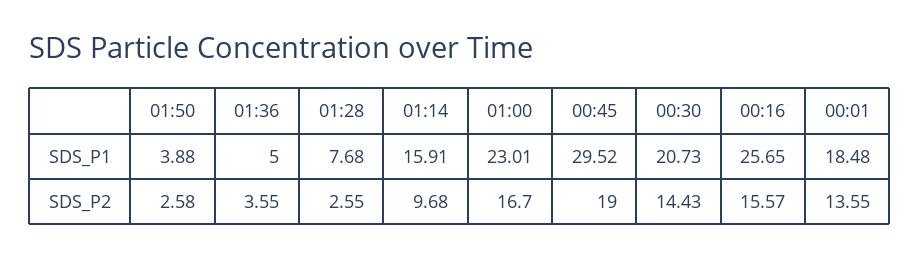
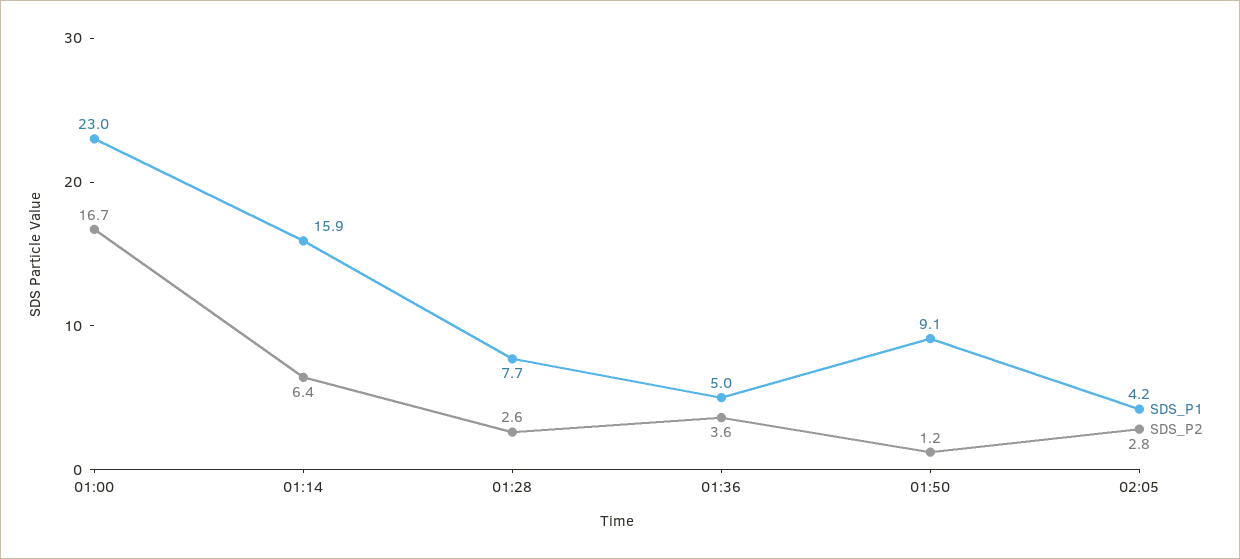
SDS_P1, 01:50: 3.88 -> 9.1
SDS_P1, 00:45: 29.52 -> none
SDS_P1, 00:30: 20.73 -> none
SDS_P1, 00:16: 25.65 -> none
SDS_P1, 00:01: 18.48 -> none
SDS_P2, 01:50: 2.58 -> 1.2
SDS_P2, 01:14: 9.68 -> 6.4
SDS_P2, 00:45: 19 -> none
SDS_P2, 00:30: 14.43 -> none
SDS_P2, 00:16: 15.57 -> none
SDS_P2, 00:01: 13.55 -> none
SDS_P1, 02:05: none -> 4.2
SDS_P2, 02:05: none -> 2.8

